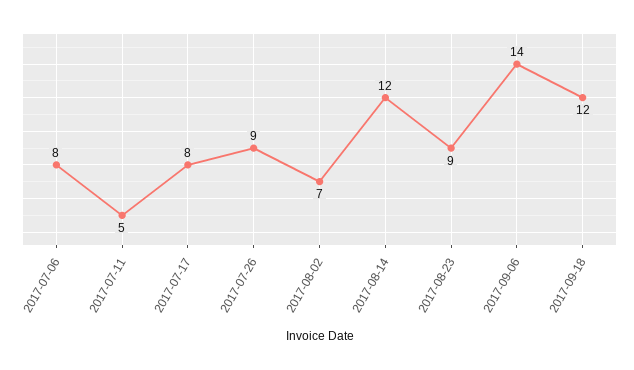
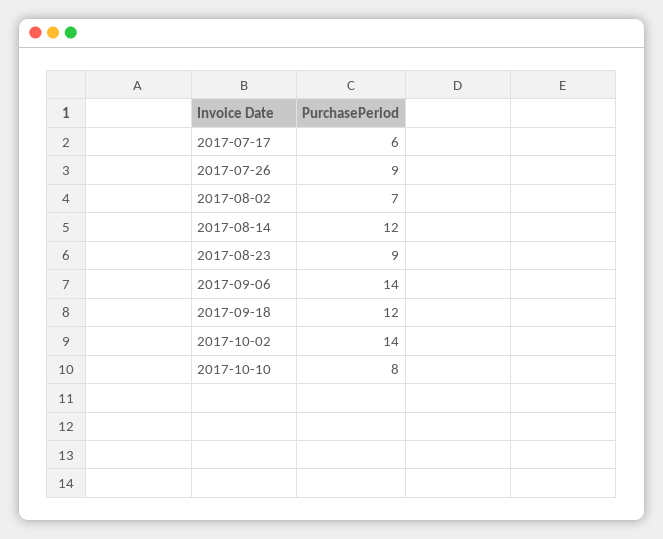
2017-07-06: 8 -> none
2017-07-11: 5 -> none
2017-07-17: 8 -> 6
2017-10-02: none -> 14
2017-10-10: none -> 8

